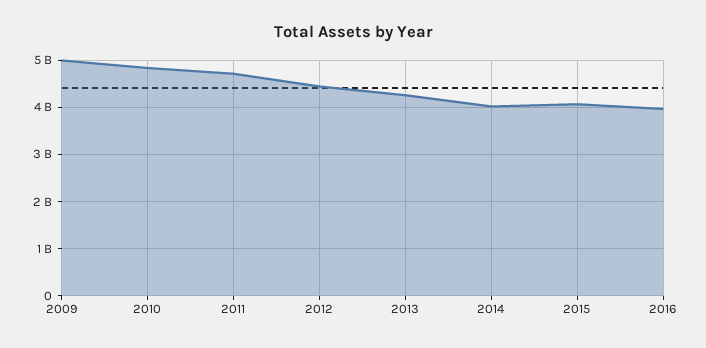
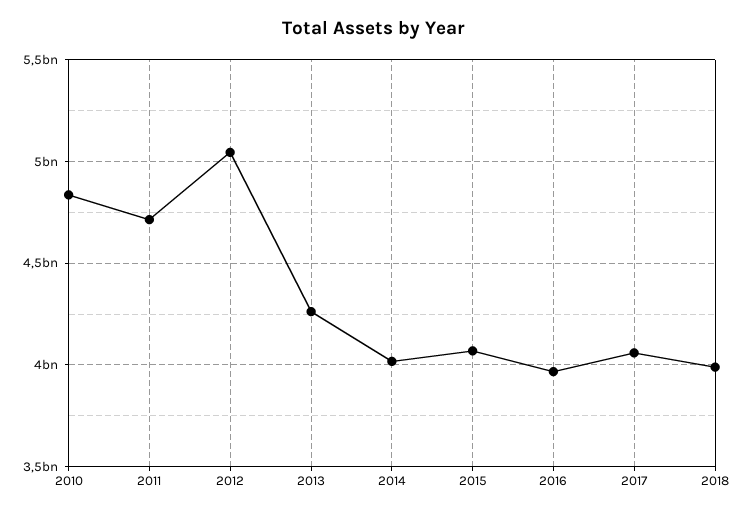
2009: 5000000000 -> none
2012: 4400000000 -> 5050000000
2017: none -> 4050000000
2018: none -> 4000000000

